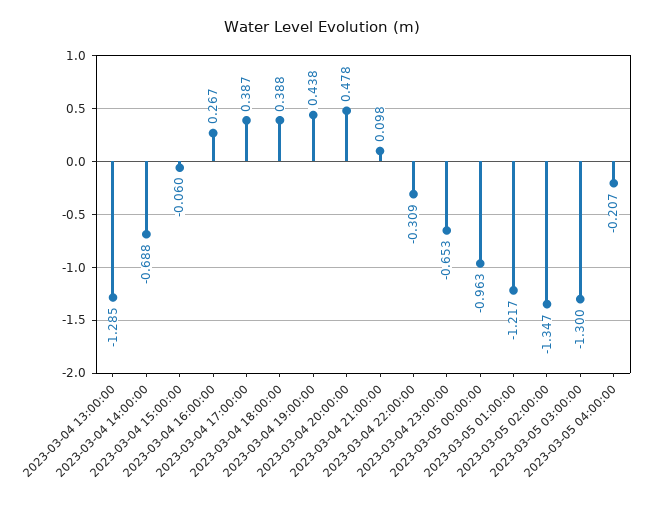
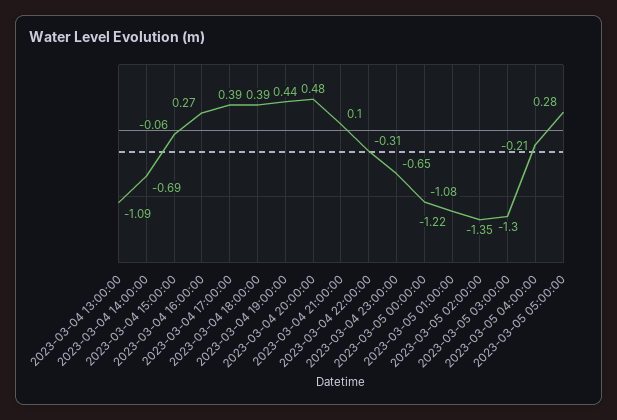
2023-03-04 13:00:00: -1.285 -> -1.09
2023-03-05 00:00:00: -0.963 -> -1.08
2023-03-05 05:00:00: none -> 0.28

